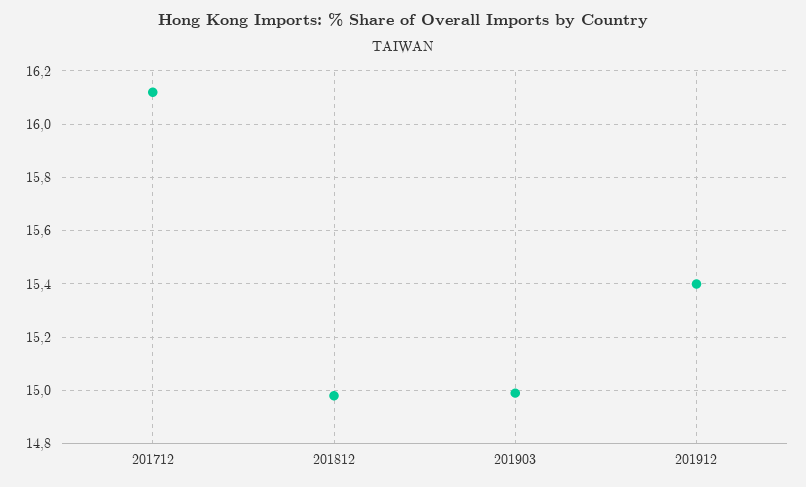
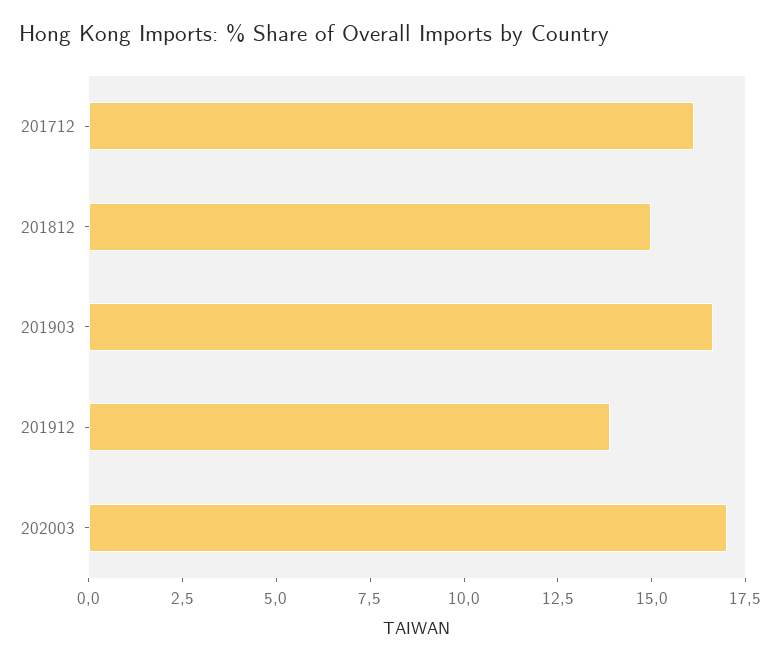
201903: 15 -> 16.5
201912: 15.4 -> 14
202003: none -> 17

